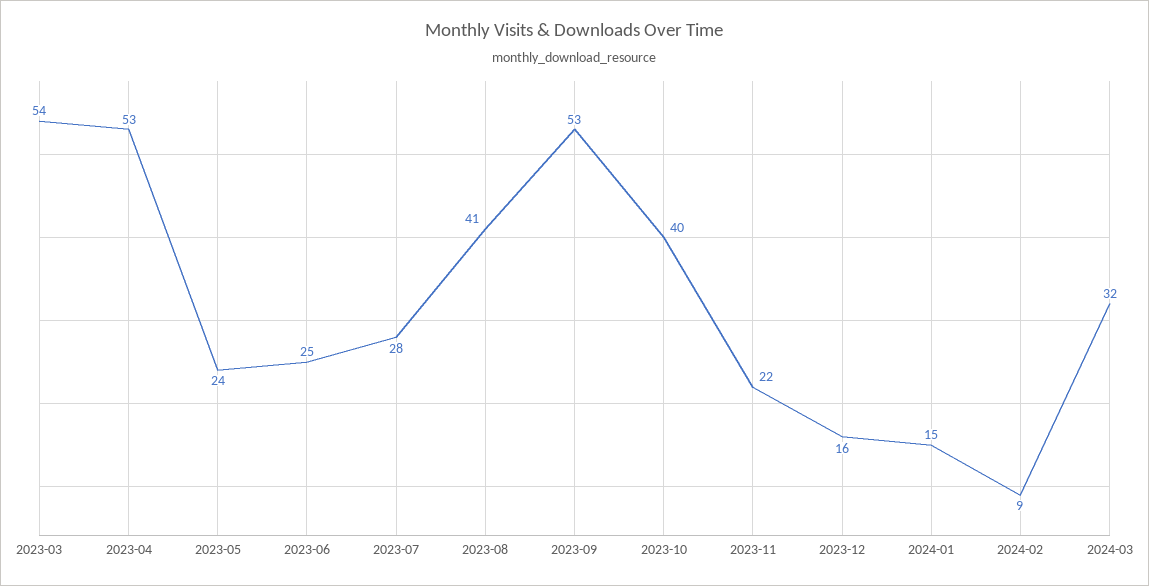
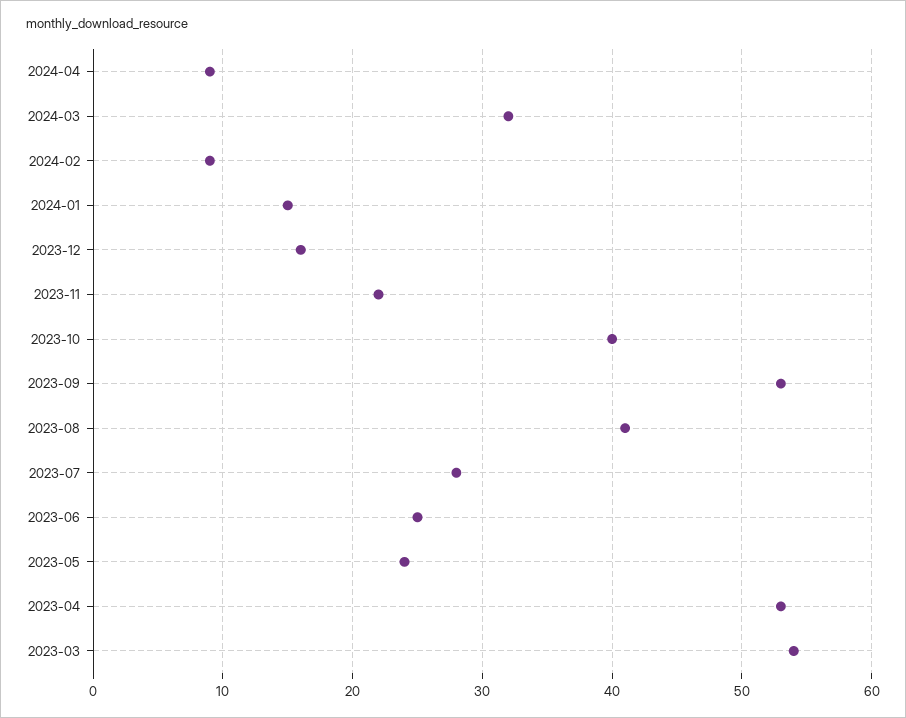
2024-04: none -> 9

